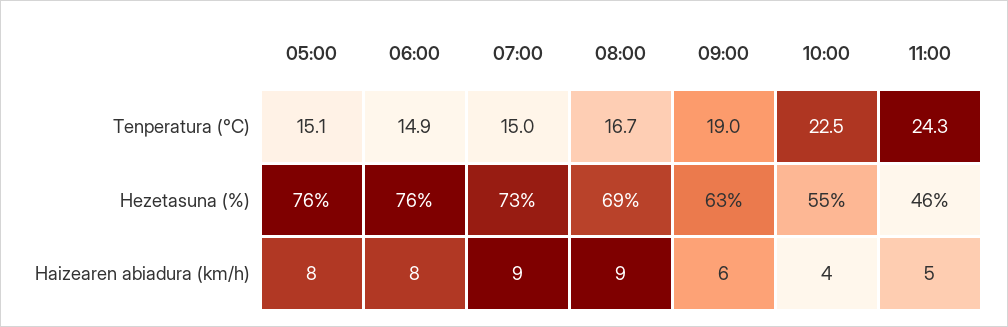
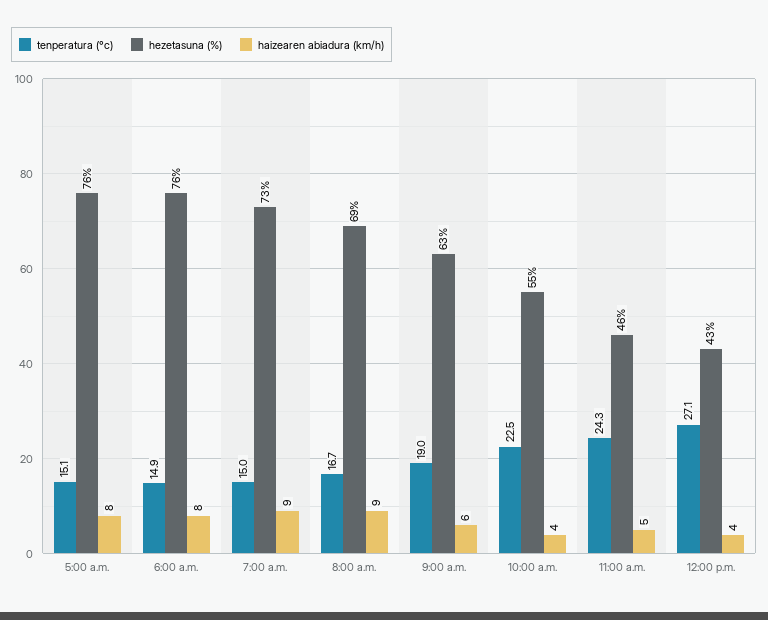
Tenperatura (°C), 12:00 p.m.: none -> 27.1
Hezetasuna (%), 12:00 p.m.: none -> 43
Haizearen abiadura (km/h), 12:00 p.m.: none -> 4

